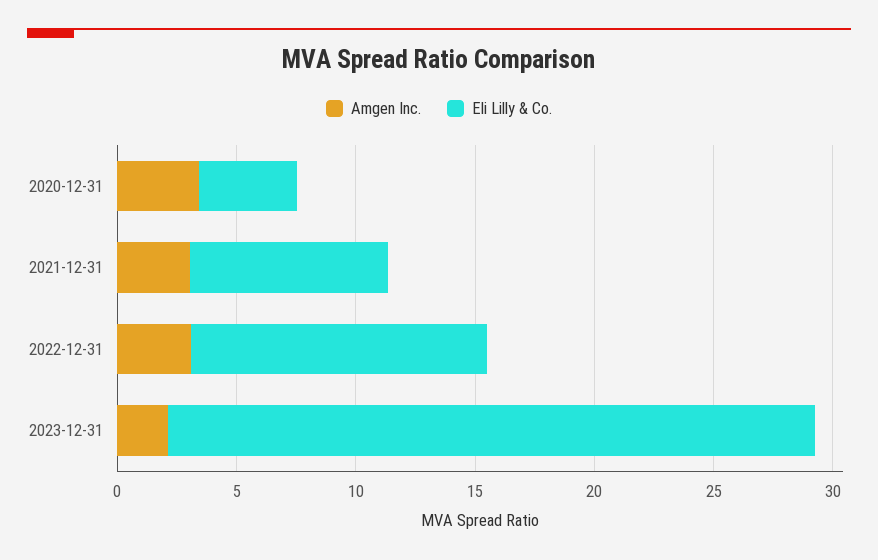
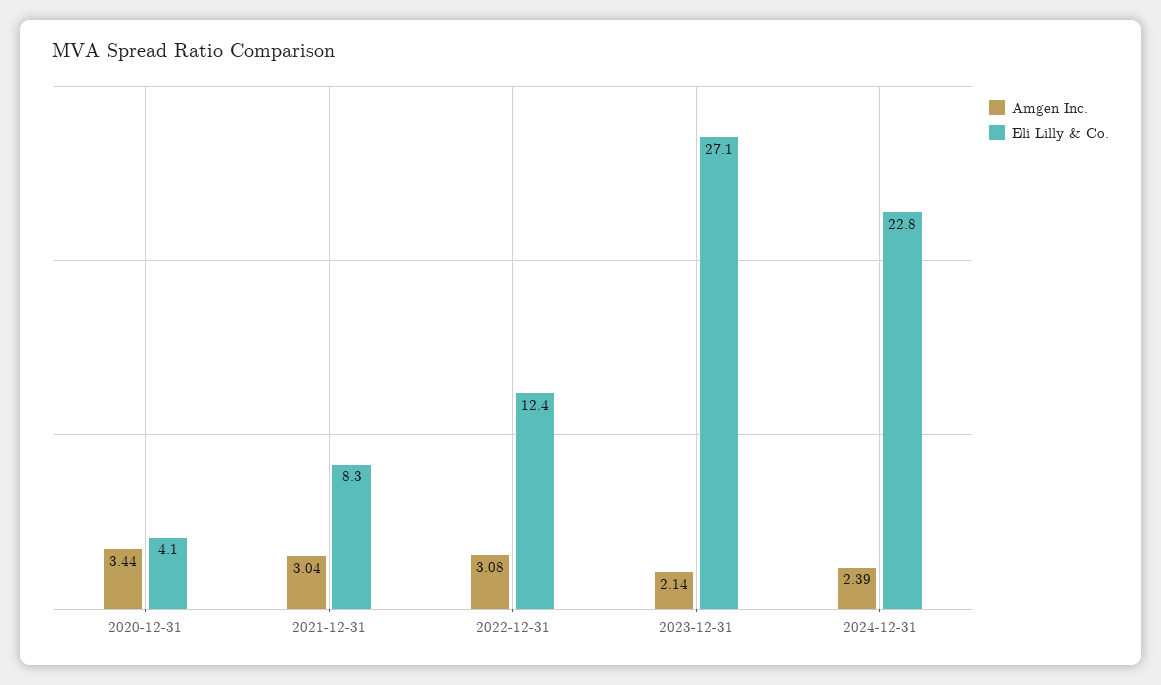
Amgen Inc., 2024-12-31: none -> 2.39
Eli Lilly & Co., 2024-12-31: none -> 22.8

